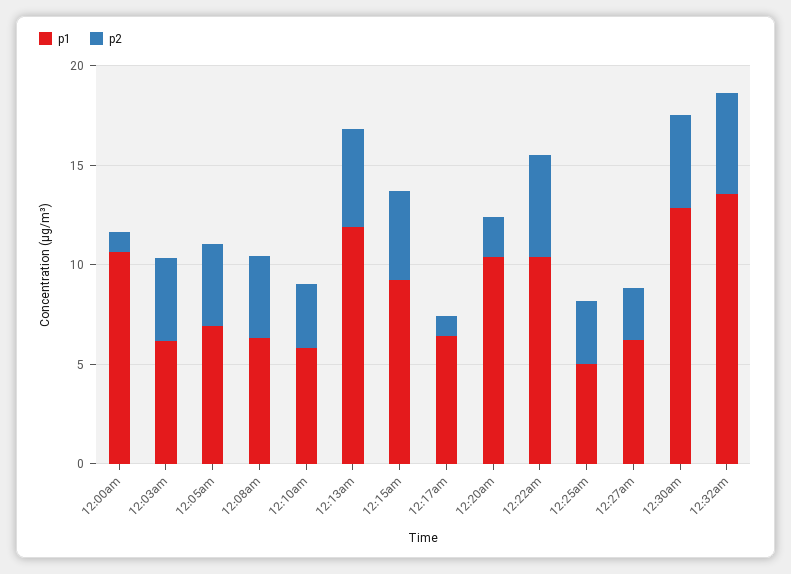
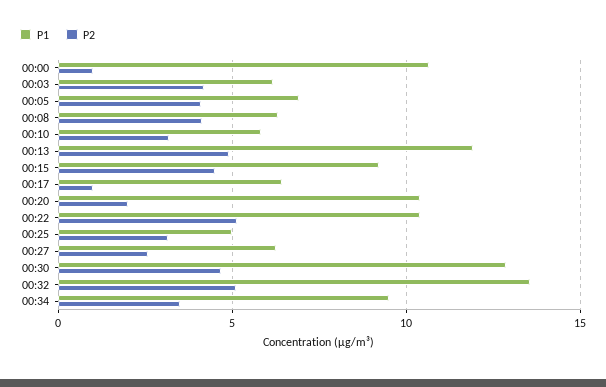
p1, 00:34: none -> 9.5
p2, 00:34: none -> 3.5

